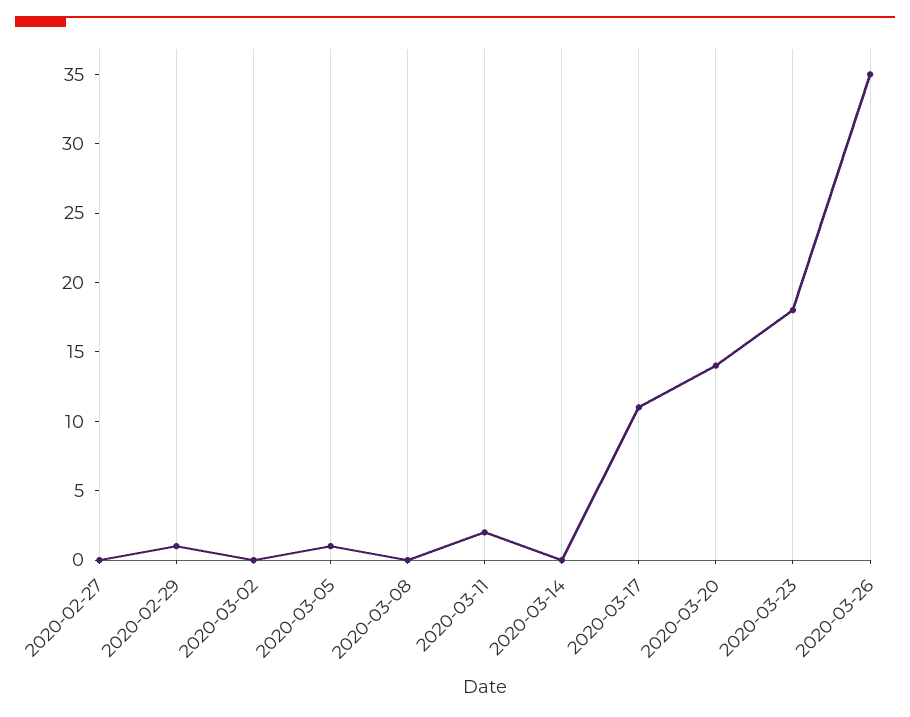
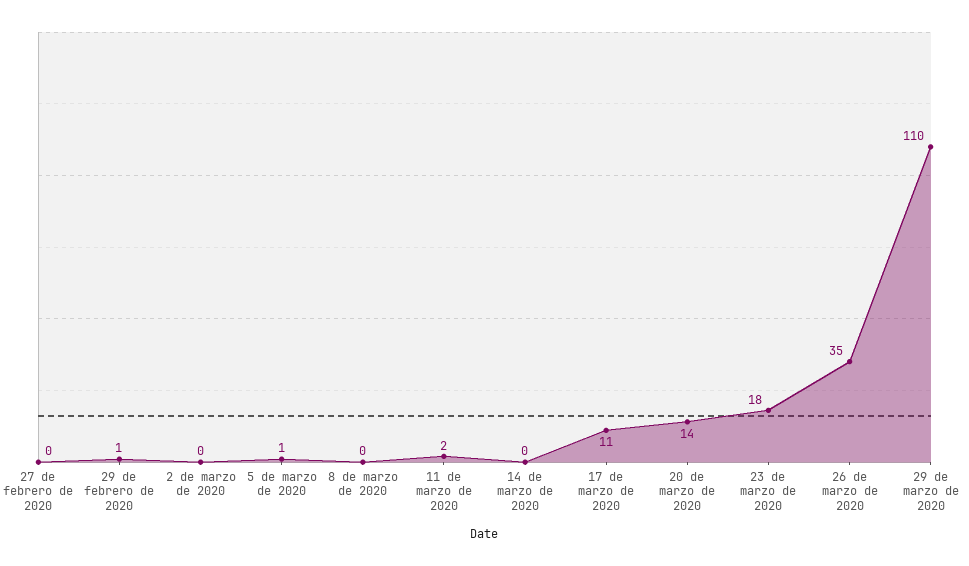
29 de marzo de 2020: none -> 110

